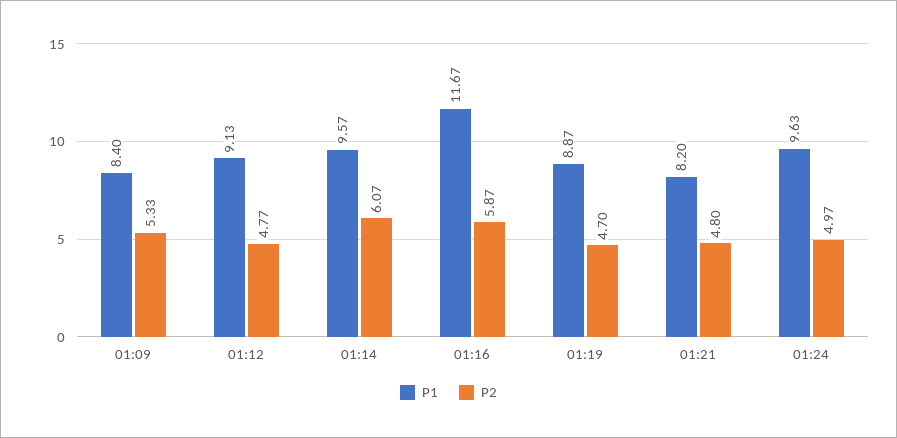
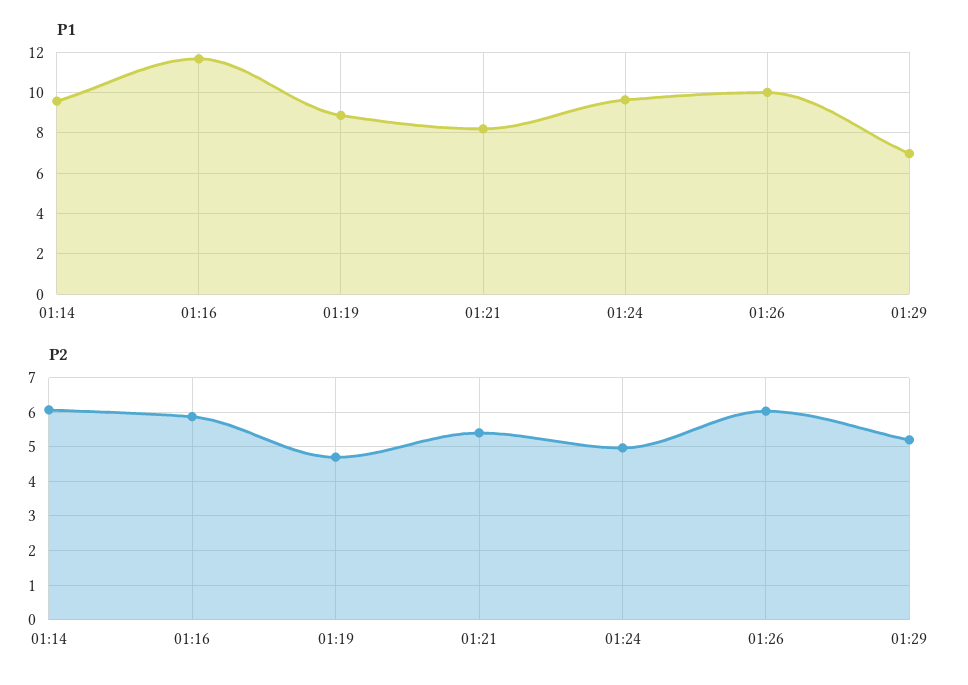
P1, 01:09: 8.4 -> none
P2, 01:09: 5.33 -> none
P1, 01:12: 9.13 -> none
P2, 01:12: 4.77 -> none
P2, 01:21: 4.8 -> 5.4
P1, 01:26: none -> 10
P1, 01:29: none -> 7
P2, 01:26: none -> 6
P2, 01:29: none -> 5.2

